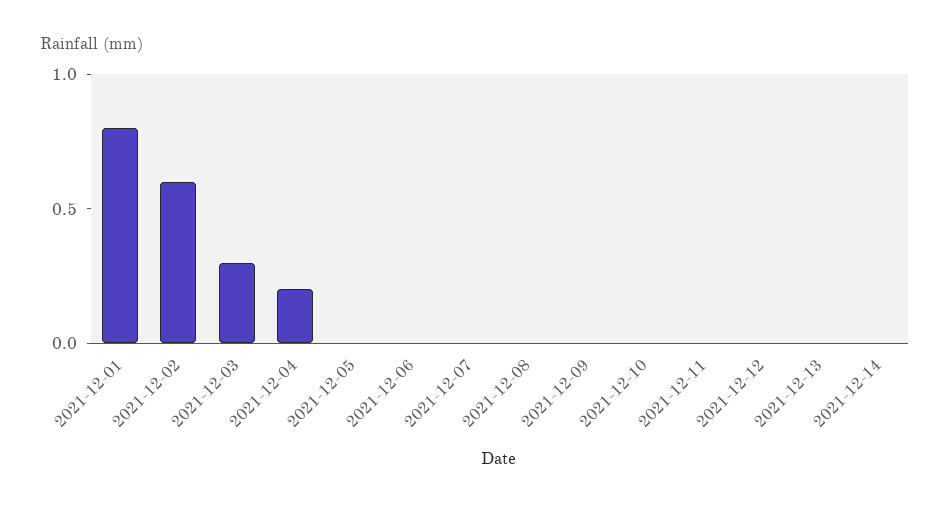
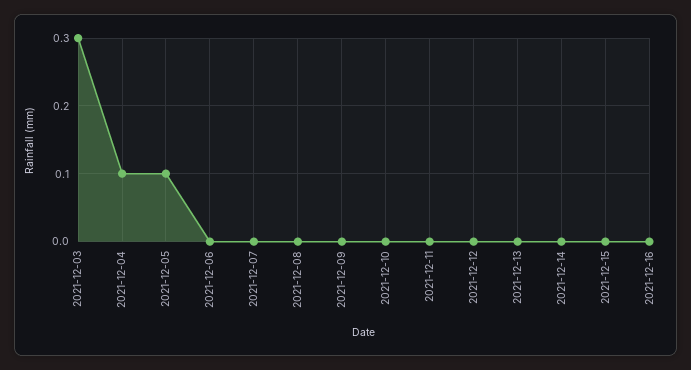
2021-12-01: 0.8 -> none
2021-12-02: 0.6 -> none
2021-12-04: 0.2 -> 0.1
2021-12-05: 0 -> 0.1
2021-12-15: none -> 0
2021-12-16: none -> 0

